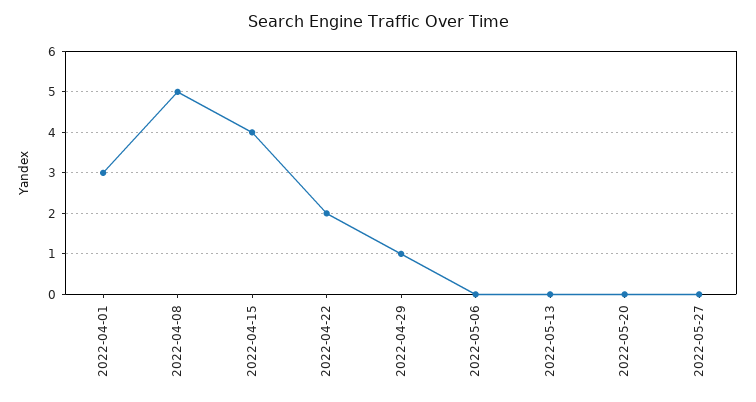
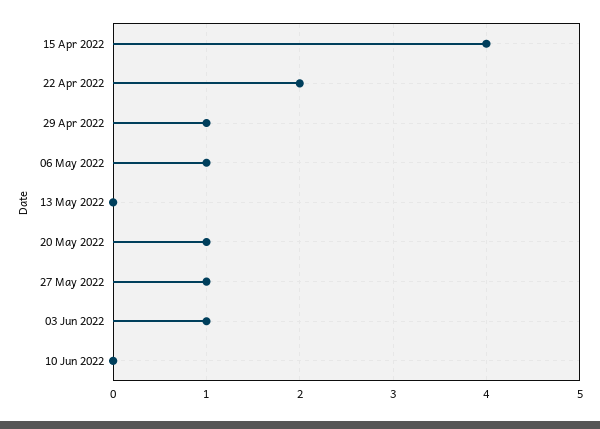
2022-04-01: 3 -> none
2022-04-08: 5 -> none
2022-05-06: 0 -> 1
2022-05-20: 0 -> 1
2022-05-27: 0 -> 1
03 Jun 2022: none -> 1
10 Jun 2022: none -> 0

